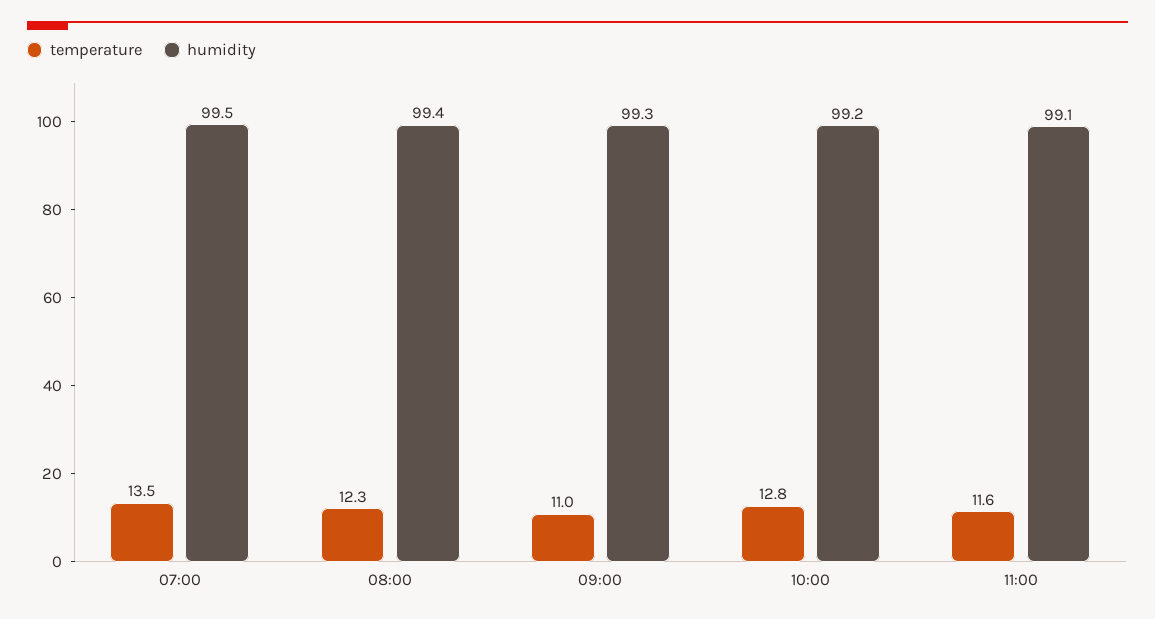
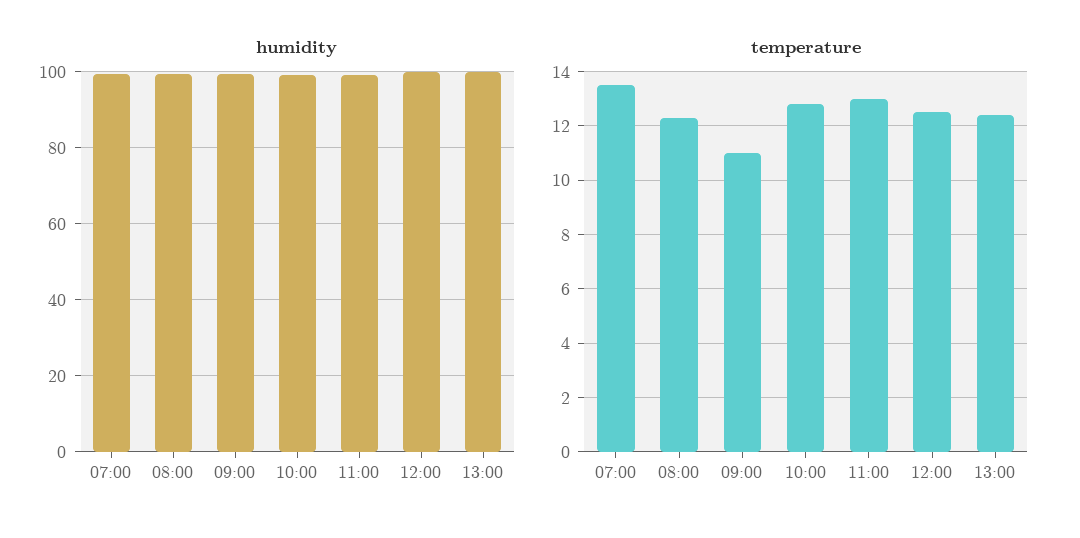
temperature, 11:00: 11.6 -> 13
humidity, 12:00: none -> 100
humidity, 13:00: none -> 100
temperature, 12:00: none -> 12.5
temperature, 13:00: none -> 12.5

